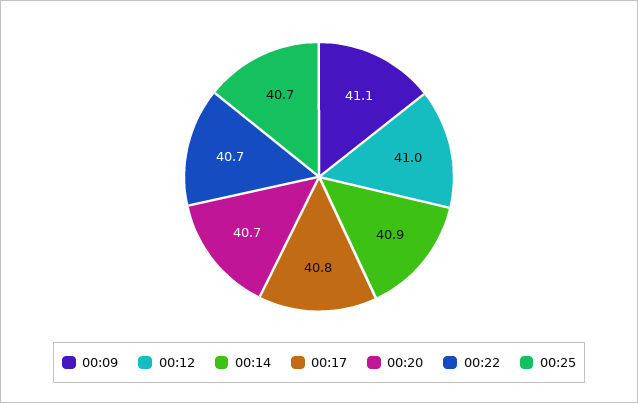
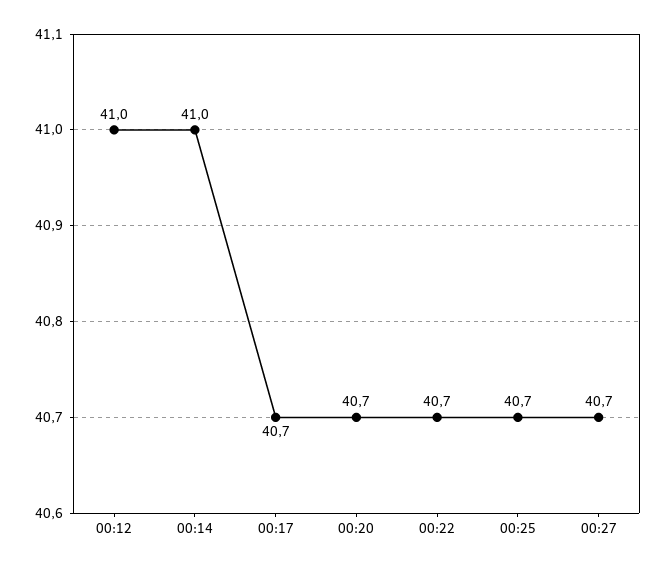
00:09: 41.1 -> none
00:14: 40.9 -> 41
00:17: 40.8 -> 40.7
00:27: none -> 40.7

